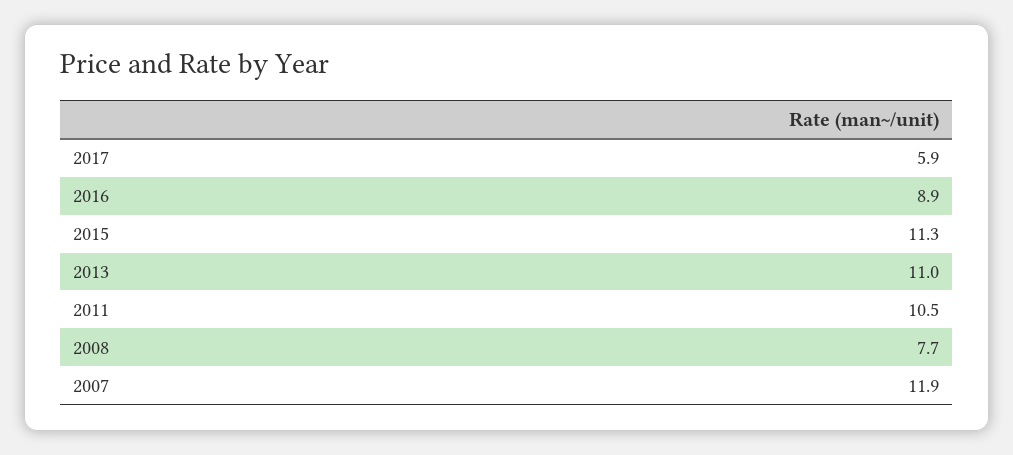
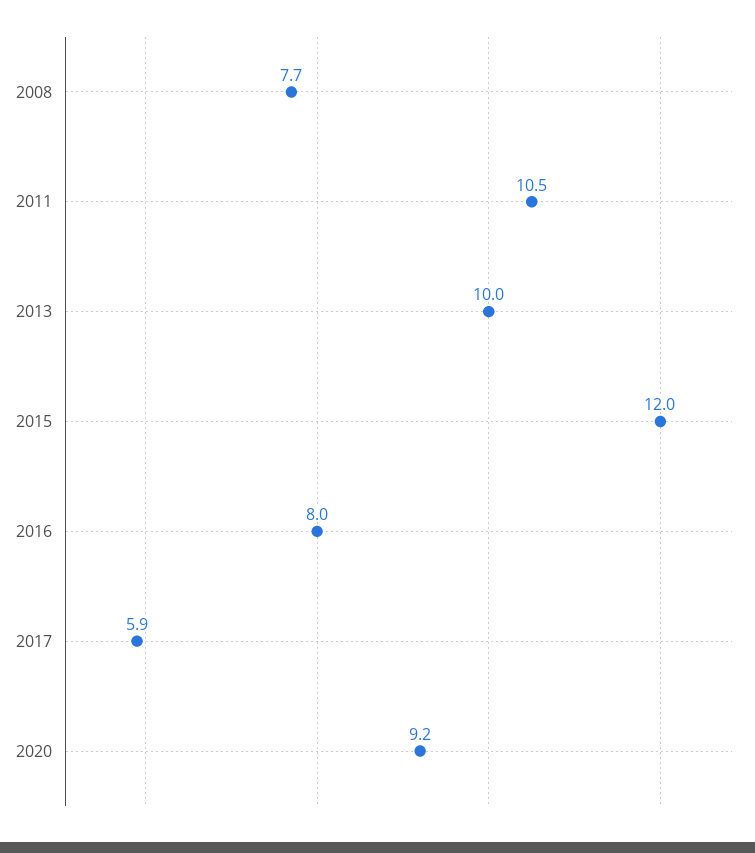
2016: 8.9 -> 8
2015: 11.3 -> 12
2013: 11 -> 10
2007: 11.9 -> none
2020: none -> 9.2

